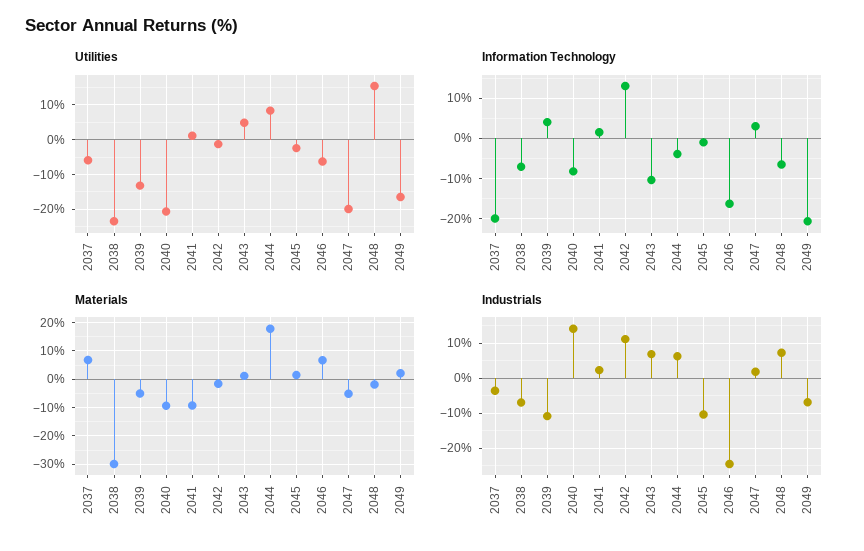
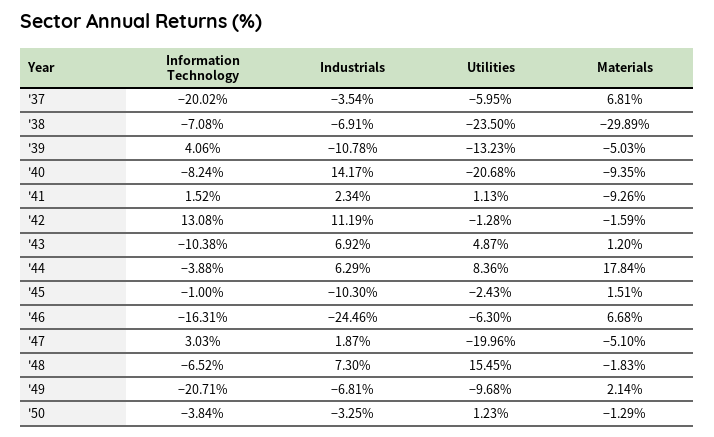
Utilities, 2049: -16 -> -9.68
Information Technology, '50: none -> -3.84
Industrials, '50: none -> -3.25
Utilities, '50: none -> 1.23
Materials, '50: none -> -1.29

